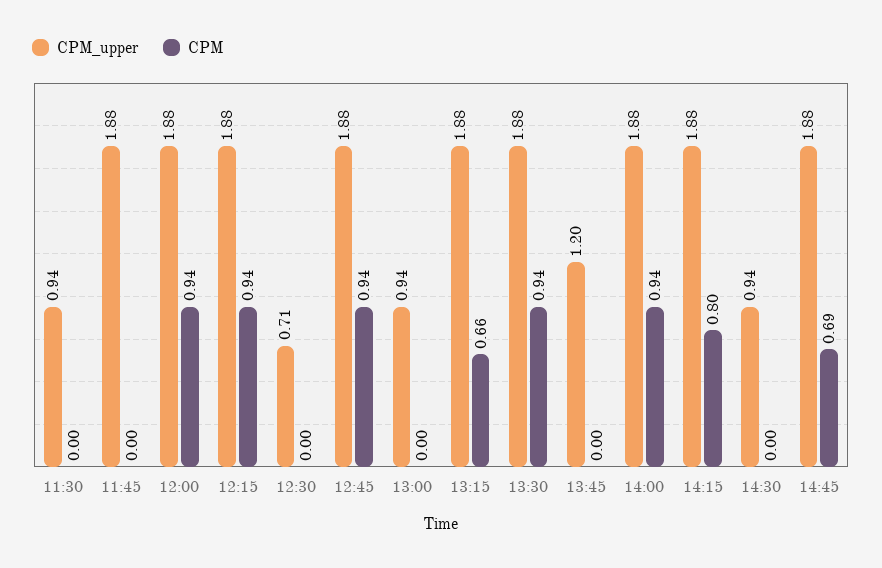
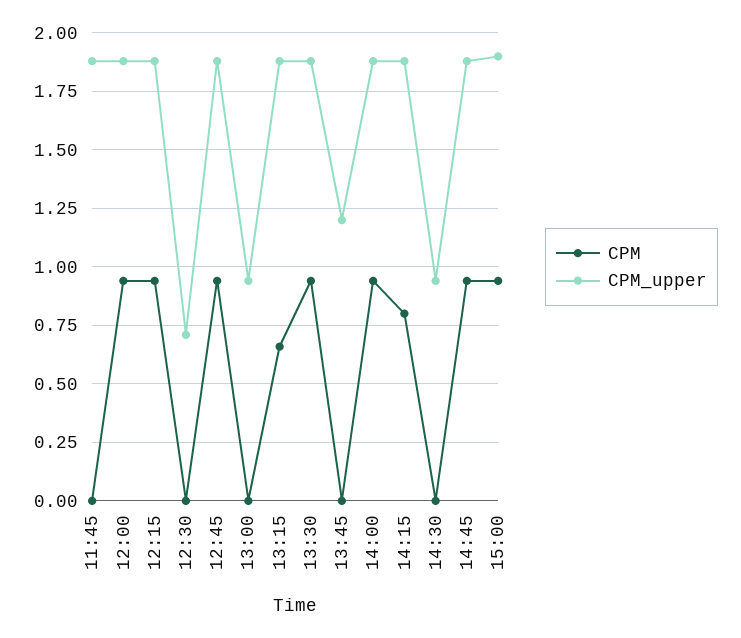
CPM_upper, 11:30: 0.94 -> none
CPM, 11:30: 0 -> none
CPM, 14:45: 0.69 -> 0.95
CPM, 15:00: none -> 0.95
CPM_upper, 15:00: none -> 1.9

